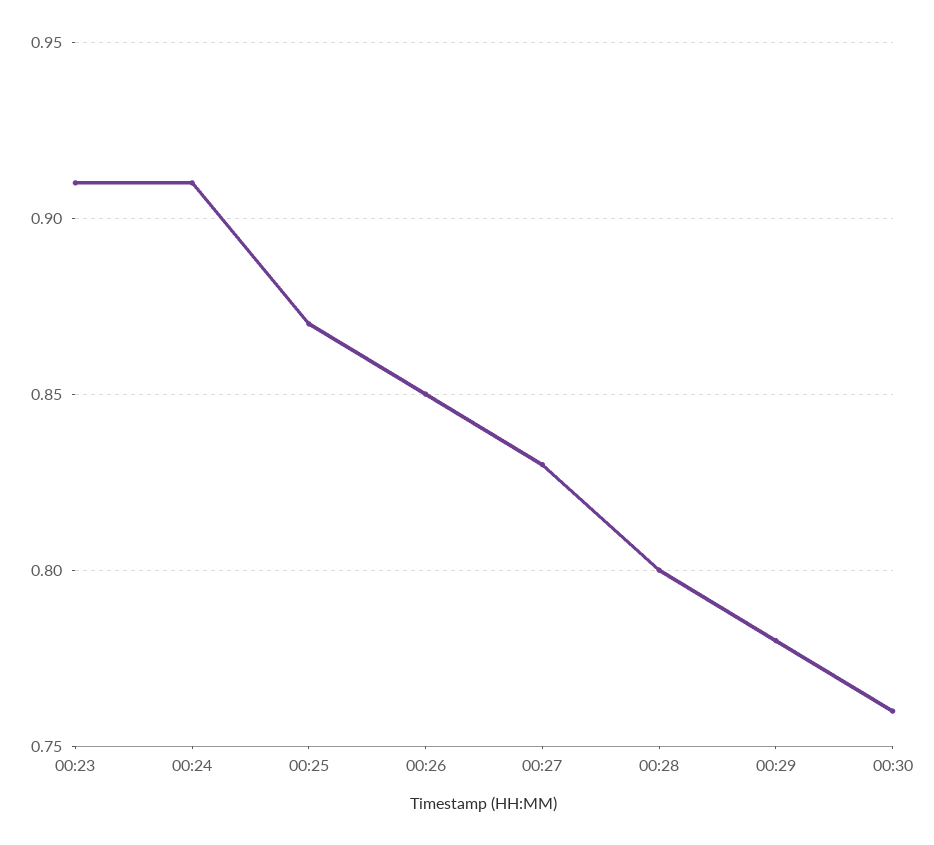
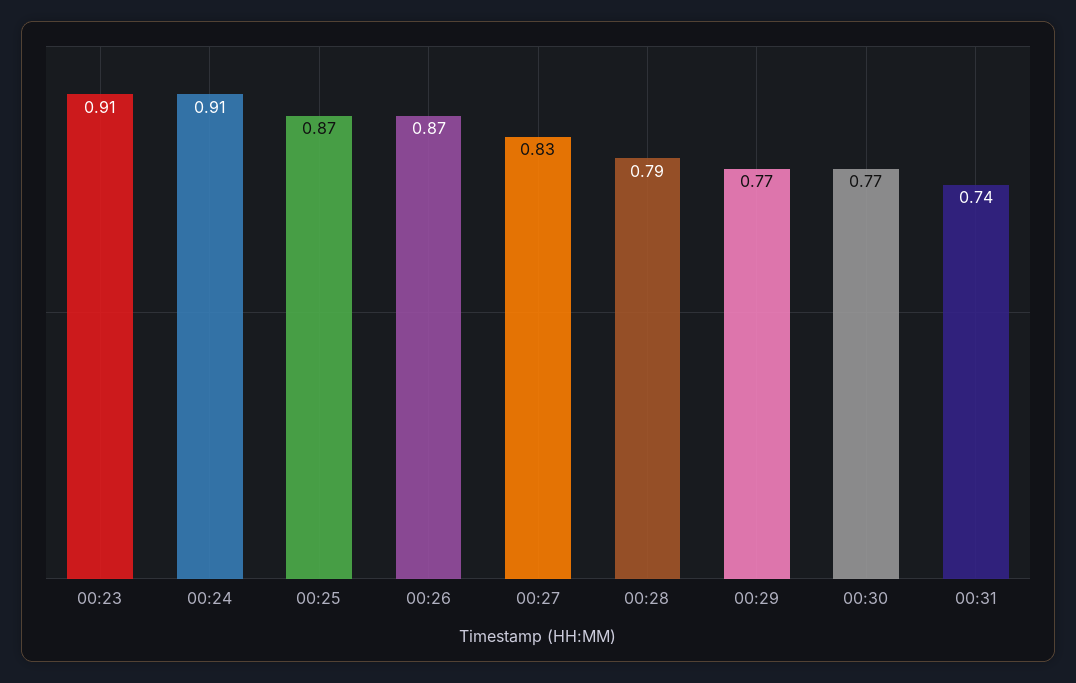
00:26: 0.85 -> 0.87
00:28: 0.8 -> 0.79
00:29: 0.78 -> 0.77
00:30: 0.76 -> 0.77
00:31: none -> 0.74

